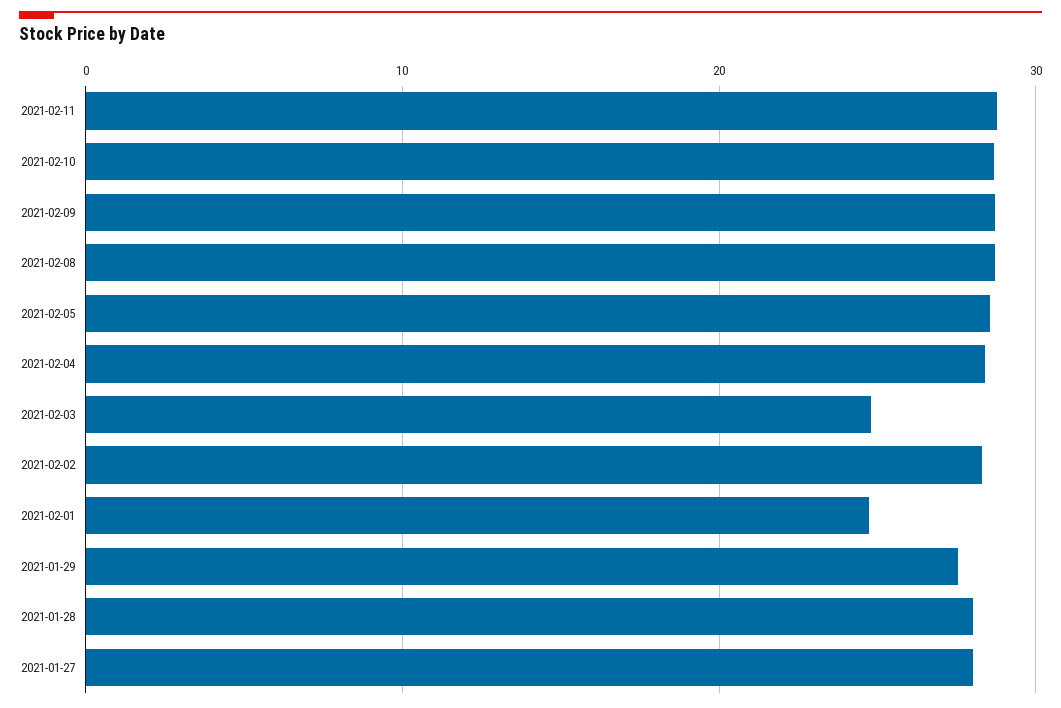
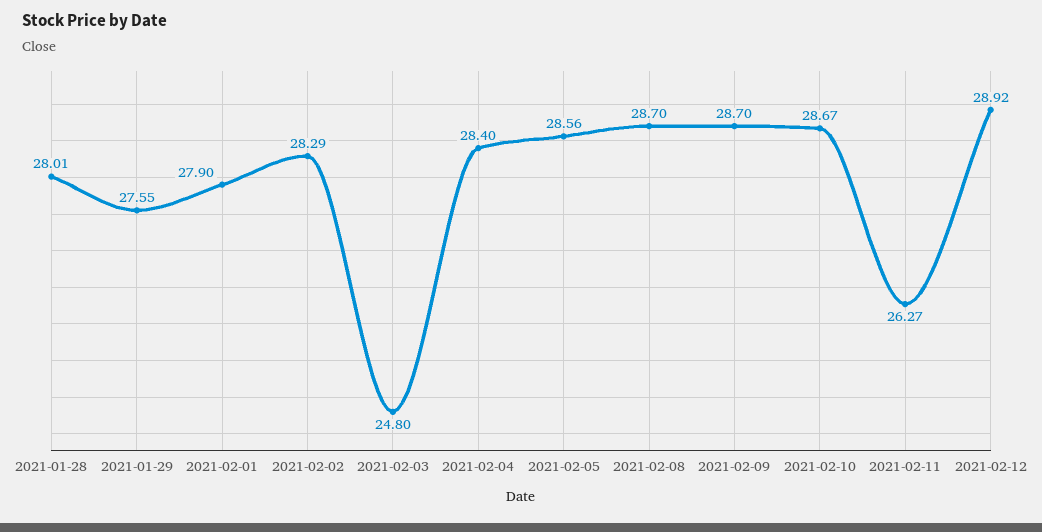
2021-02-11: 29 -> 26.27
2021-02-01: 25 -> 27.9
2021-01-27: 28 -> none
2021-02-12: none -> 28.92

